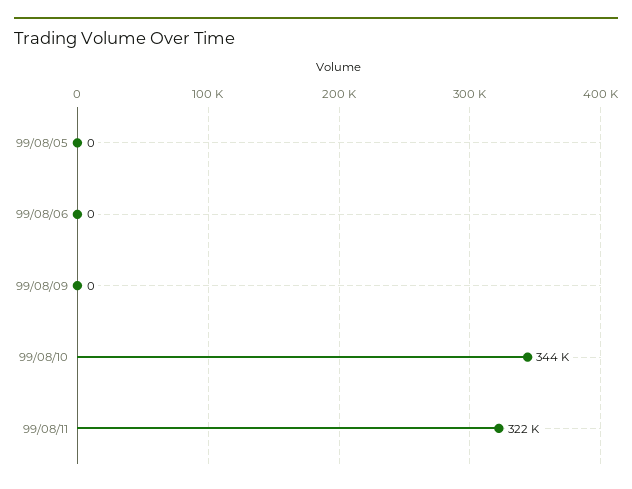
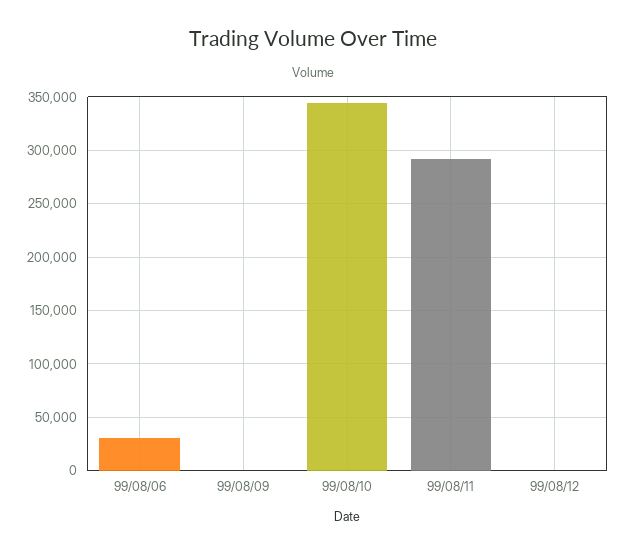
99/08/05: 0 -> none
99/08/06: 0 -> 30000
99/08/11: 322000 -> 290000
99/08/12: none -> 0

